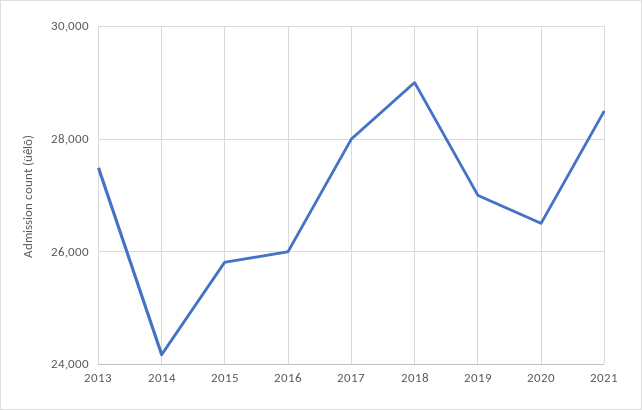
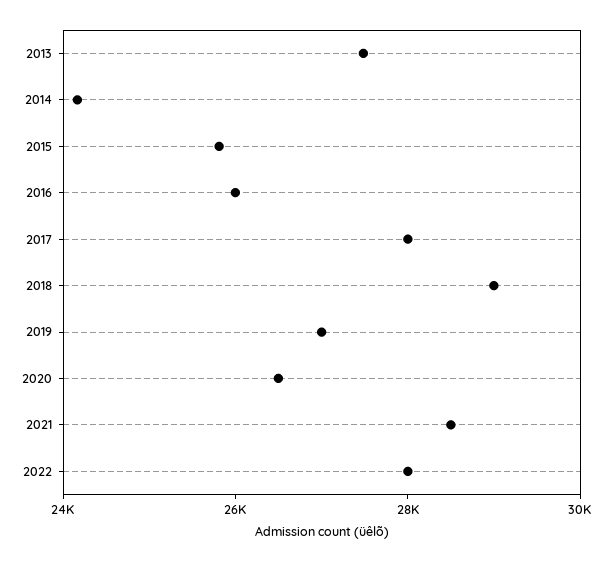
2022: none -> 28000

